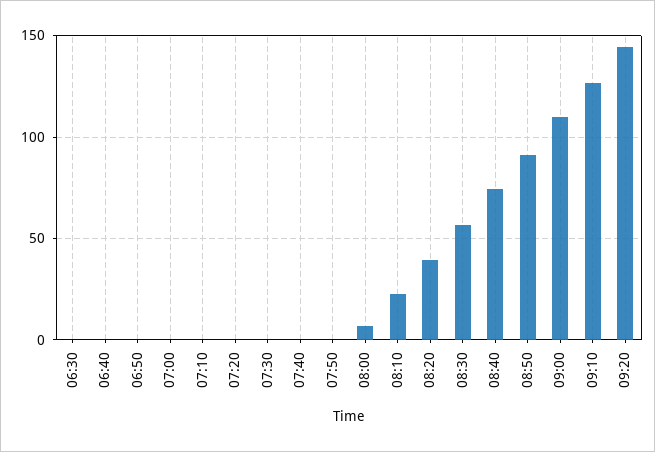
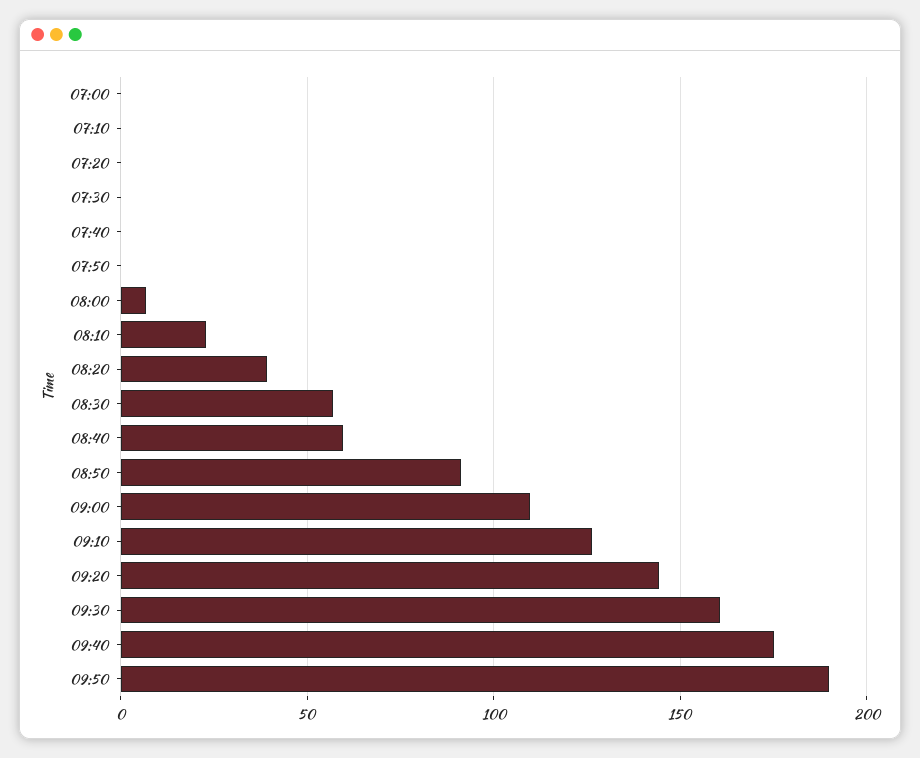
06:30: 0 -> none
06:40: 0 -> none
06:50: 0 -> none
08:40: 75 -> 60
09:30: none -> 160
09:40: none -> 175
09:50: none -> 190

